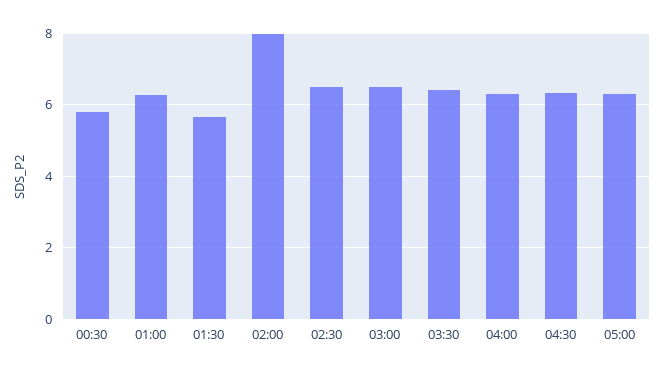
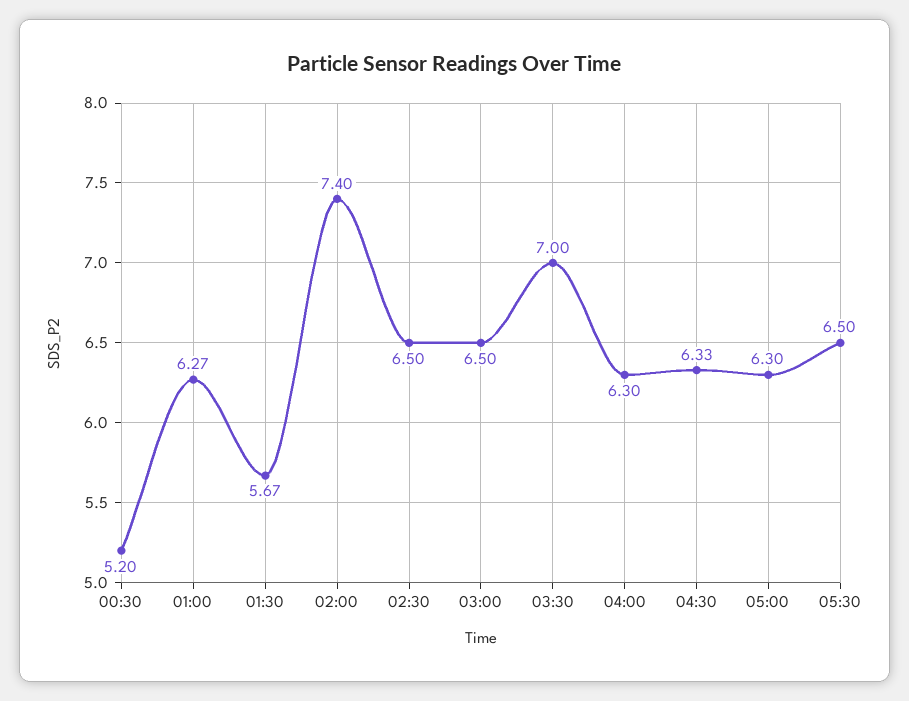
00:30: 5.8 -> 5.2
02:00: 8 -> 7.4
03:30: 6.4 -> 7
05:30: none -> 6.5

